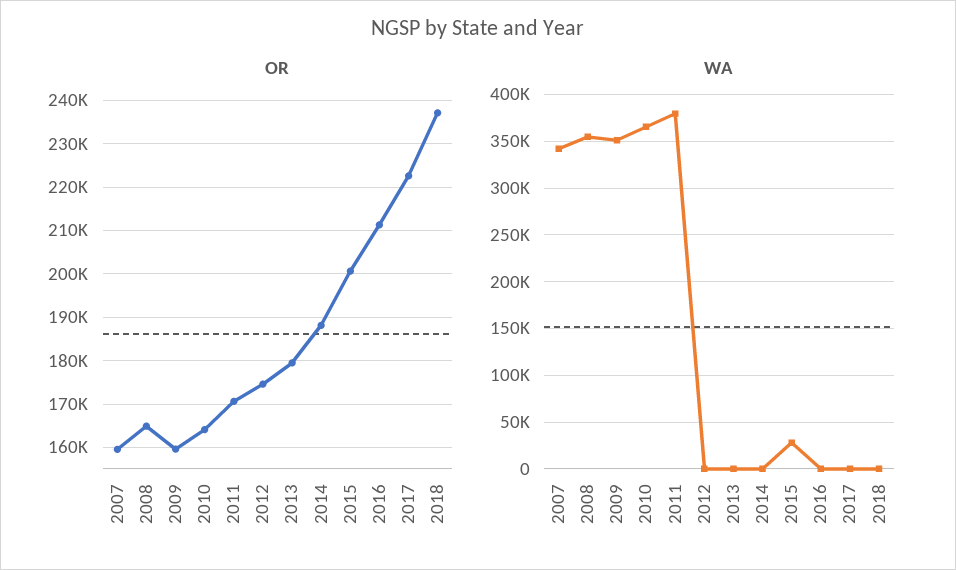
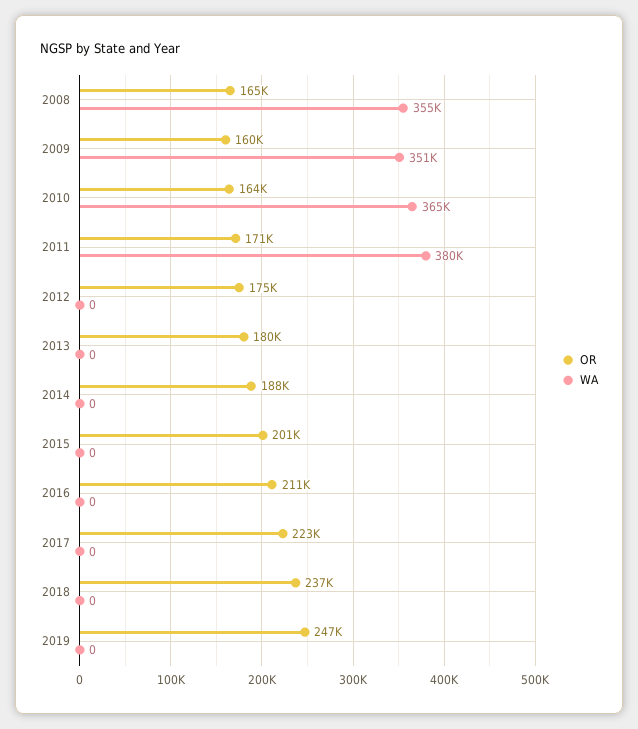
OR, 2007: 160000 -> none
WA, 2007: 340000 -> none
WA, 2015: 30000 -> 0
OR, 2019: none -> 247000
WA, 2019: none -> 0

